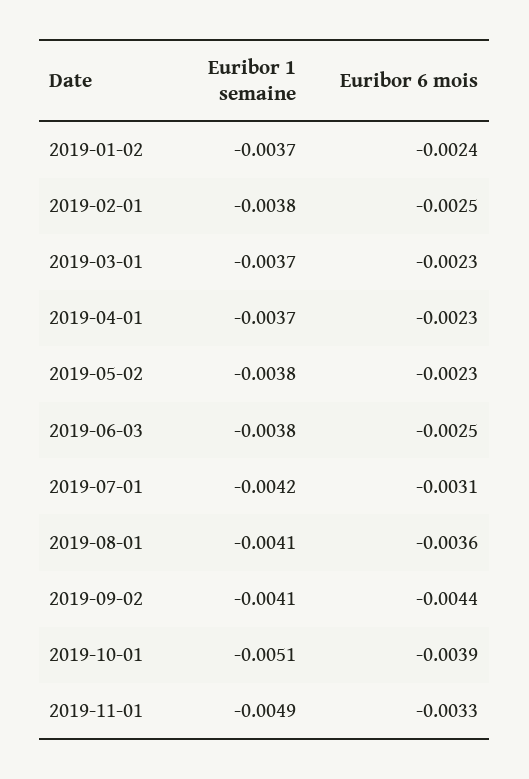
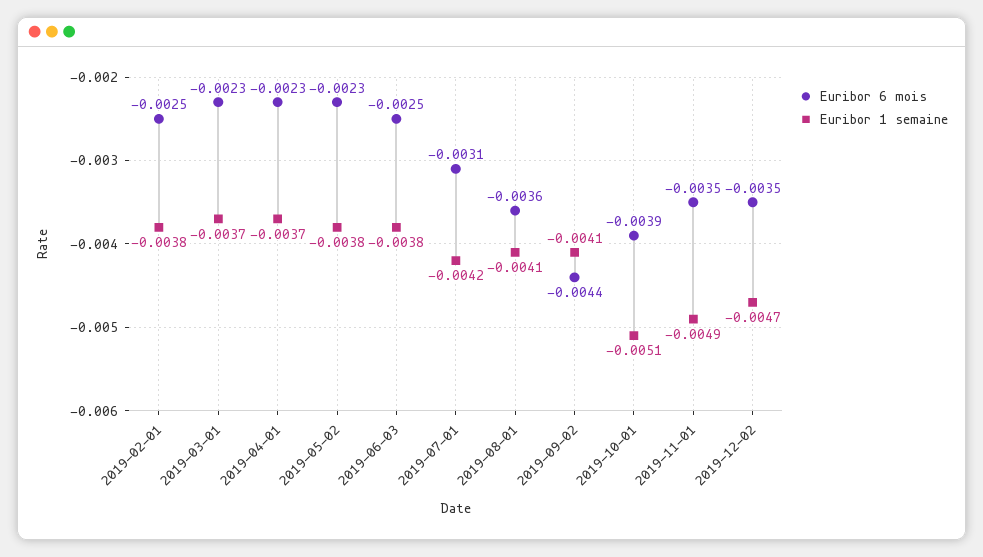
Euribor 1 semaine, 2019-01-02: -0.0037 -> none
Euribor 6 mois, 2019-01-02: -0.0024 -> none
Euribor 6 mois, 2019-11-01: -0.0033 -> -0.0035
Euribor 6 mois, 2019-12-02: none -> -0.0035
Euribor 1 semaine, 2019-12-02: none -> -0.0047

